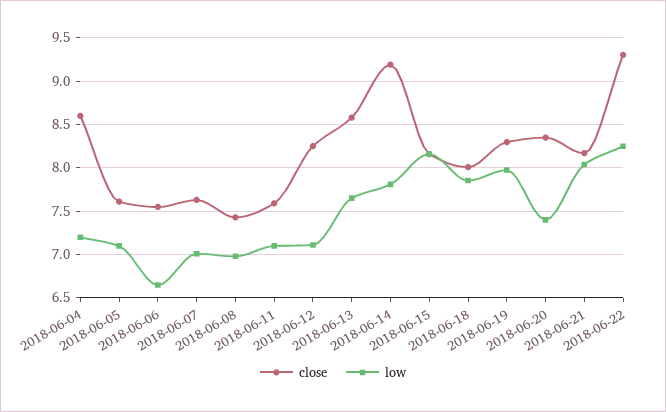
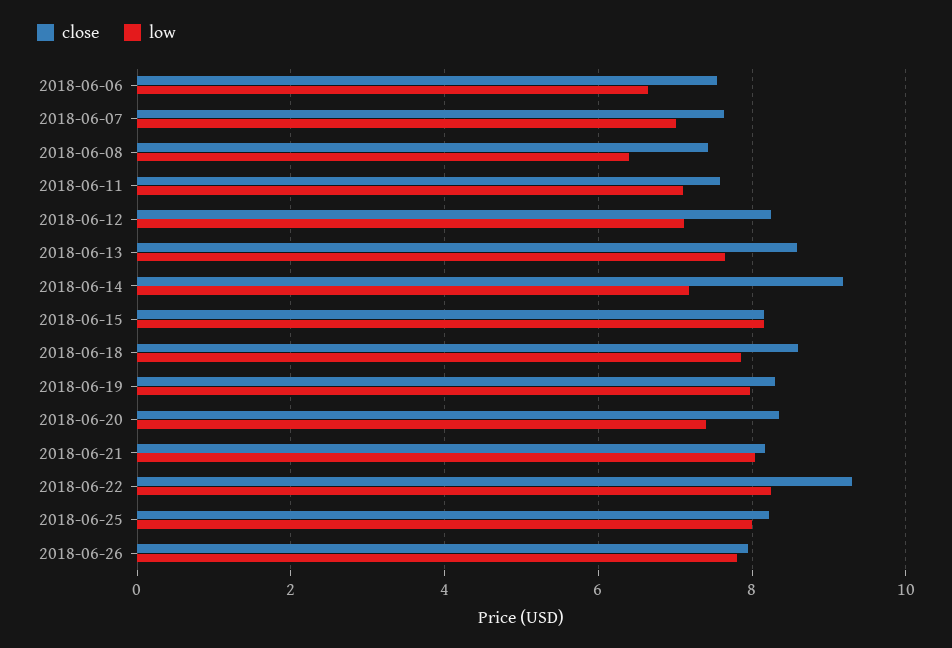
close, 2018-06-04: 8.6 -> none
low, 2018-06-04: 7.2 -> none
close, 2018-06-05: 7.6 -> none
low, 2018-06-05: 7.1 -> none
low, 2018-06-08: 7 -> 6.4
low, 2018-06-14: 7.8 -> 7.2
close, 2018-06-18: 8 -> 8.6
close, 2018-06-25: none -> 8.2
low, 2018-06-25: none -> 8
close, 2018-06-26: none -> 8
low, 2018-06-26: none -> 7.8

